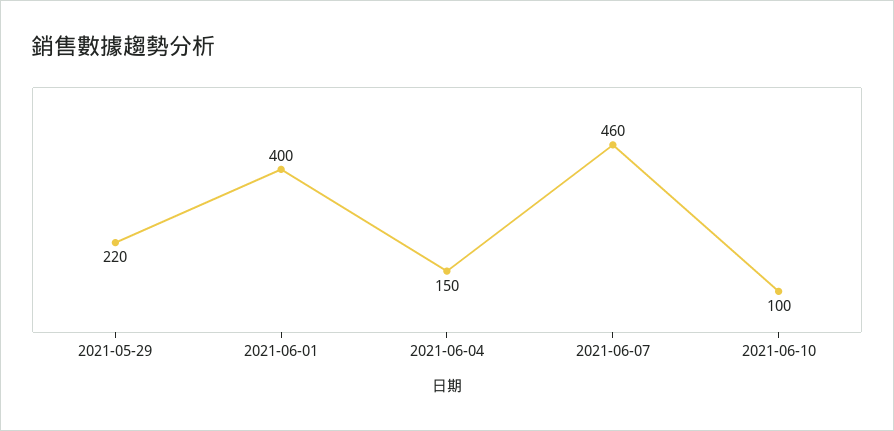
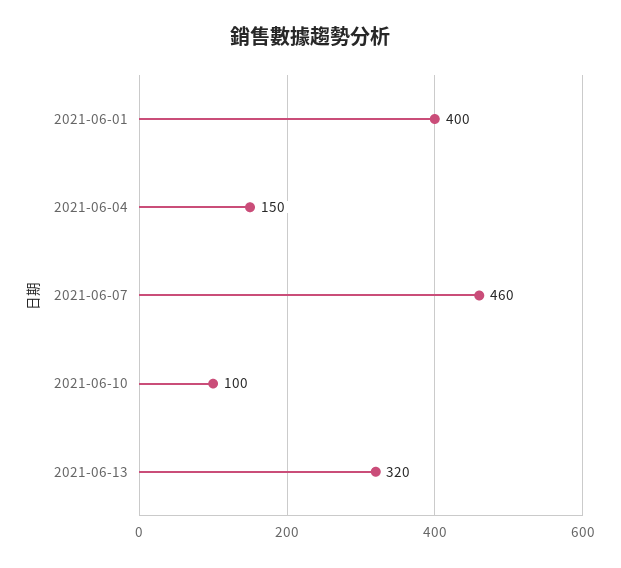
2021-05-29: 220 -> none
2021-06-13: none -> 320

